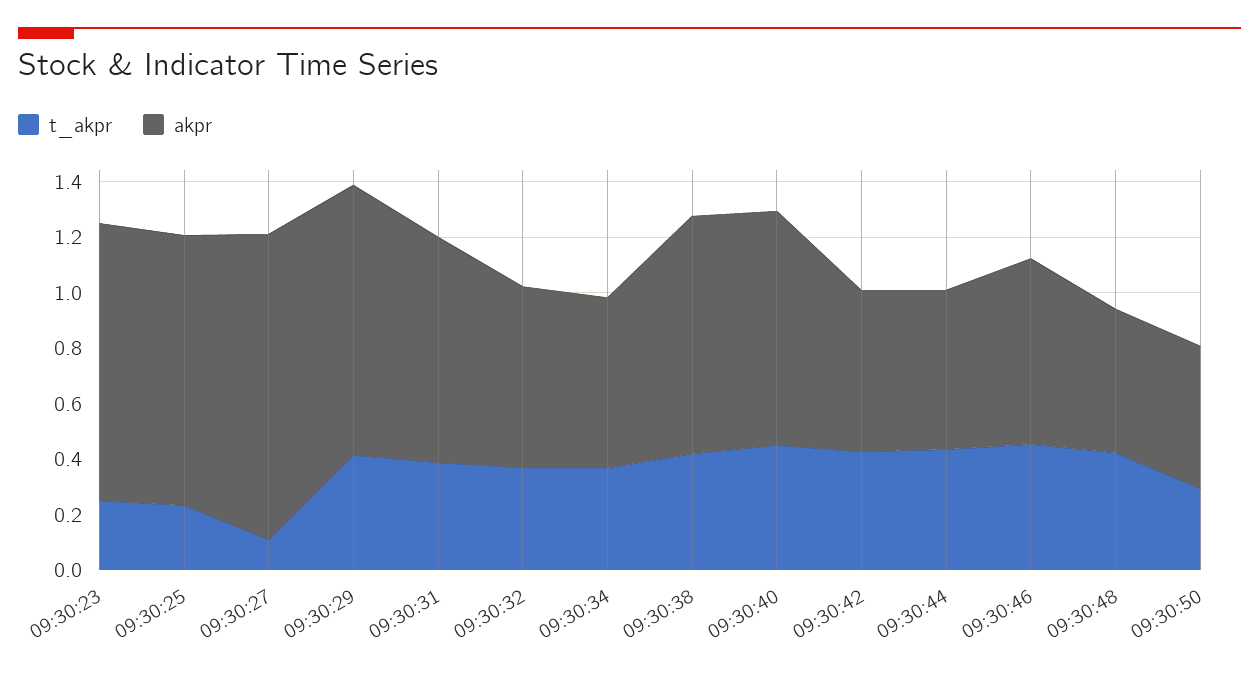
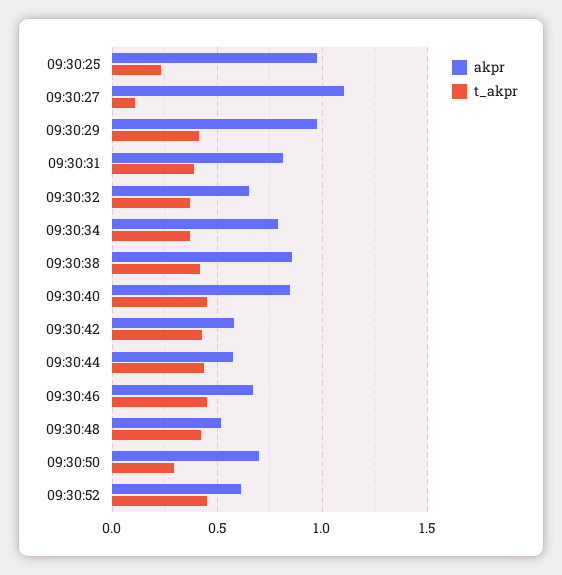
t_akpr, 09:30:23: 0.25 -> none
akpr, 09:30:23: 1 -> none
akpr, 09:30:34: 0.6 -> 0.8
akpr, 09:30:50: 0.5 -> 0.7
akpr, 09:30:52: none -> 0.6
t_akpr, 09:30:52: none -> 0.45

